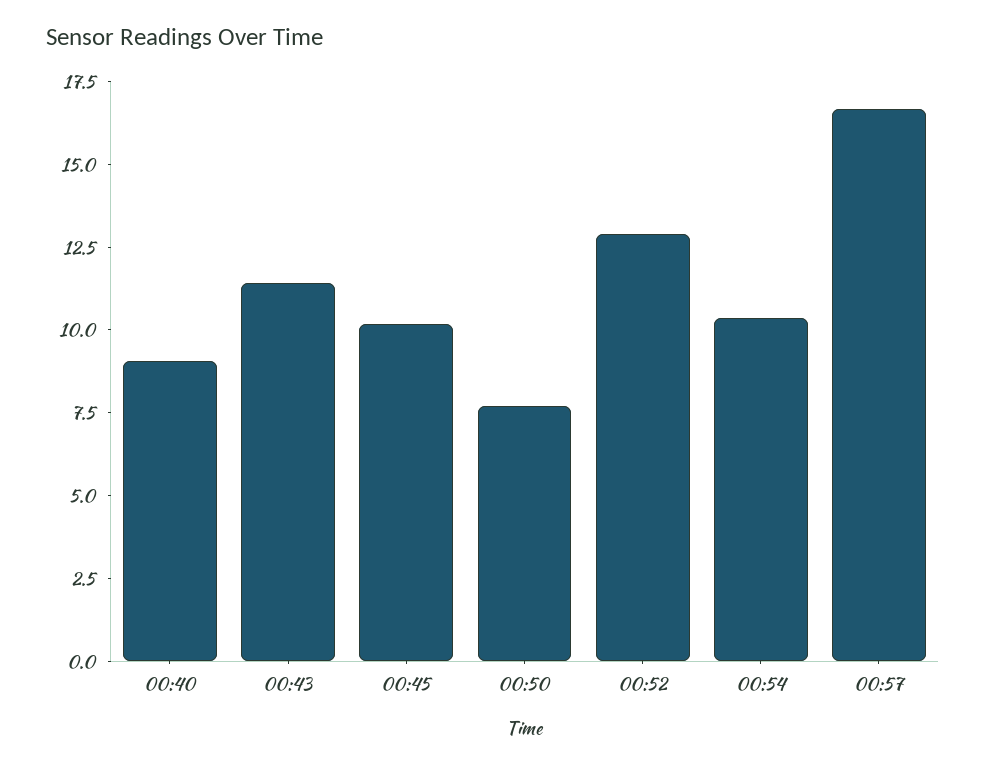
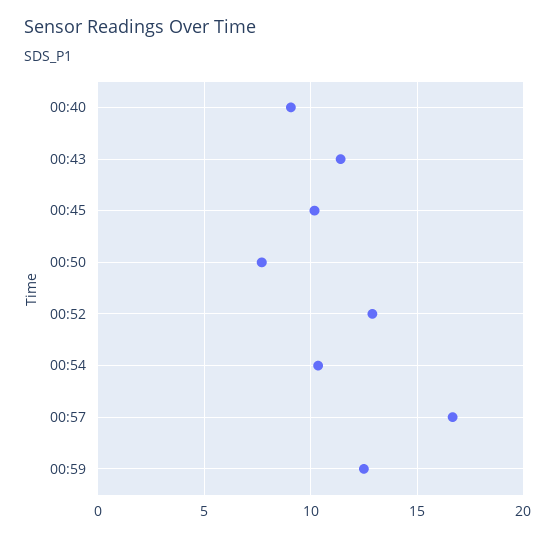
00:59: none -> 12.5

